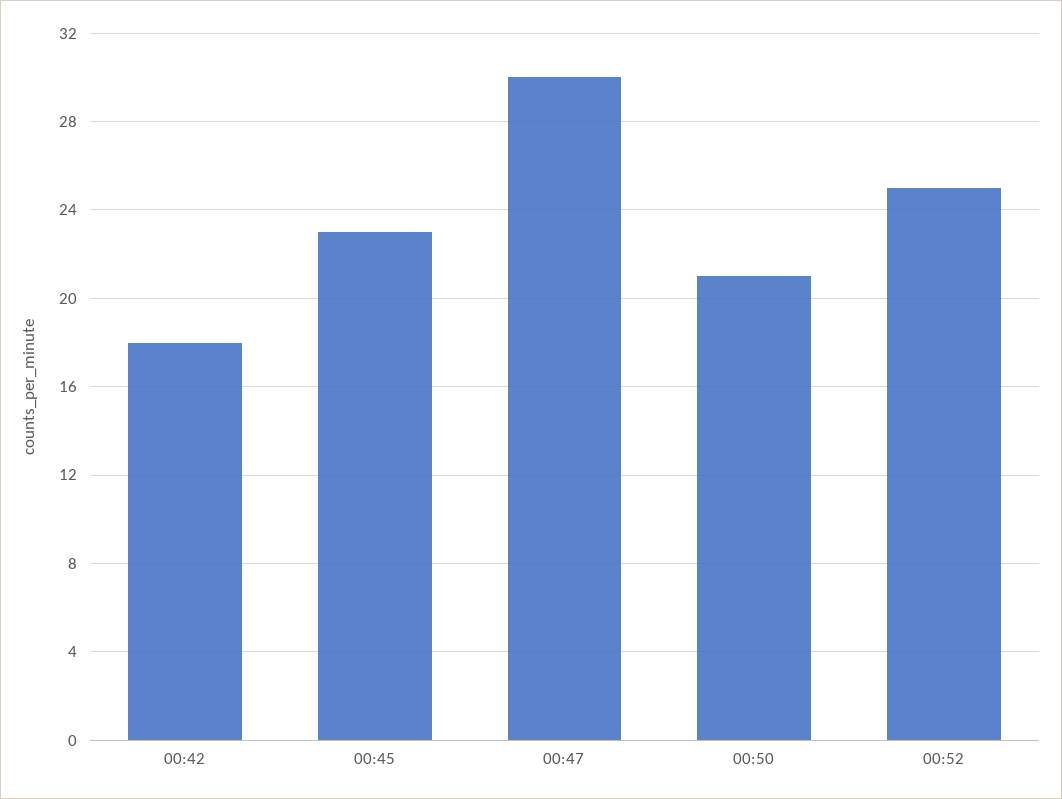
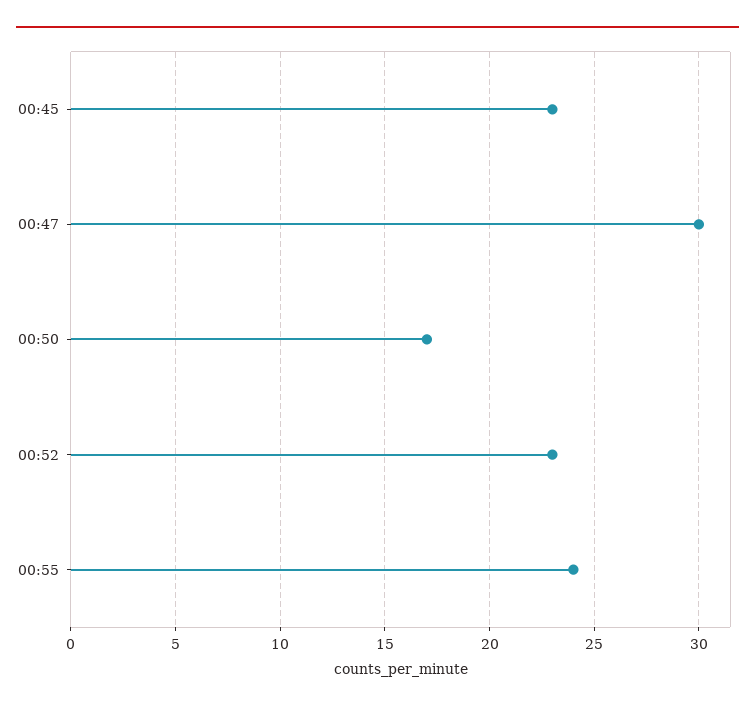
00:42: 18 -> none
00:50: 21 -> 17
00:52: 25 -> 23
00:55: none -> 24

